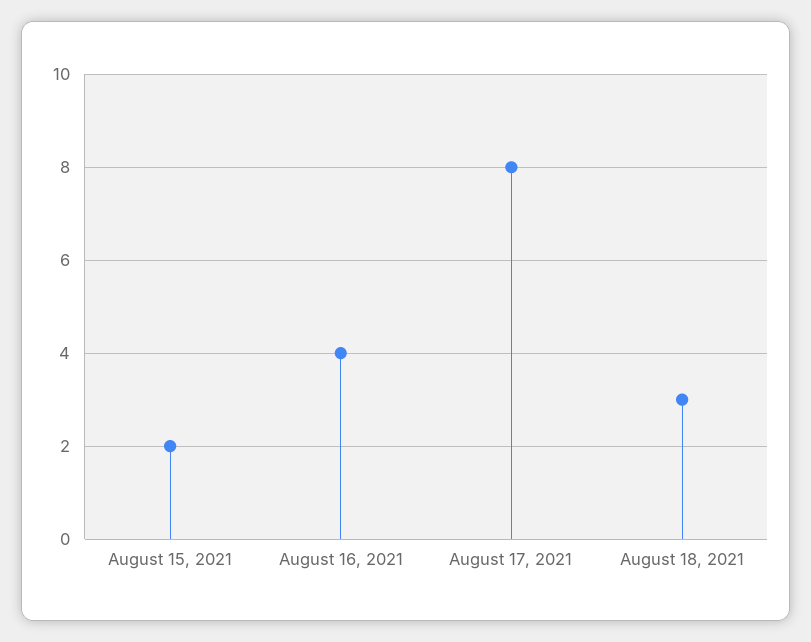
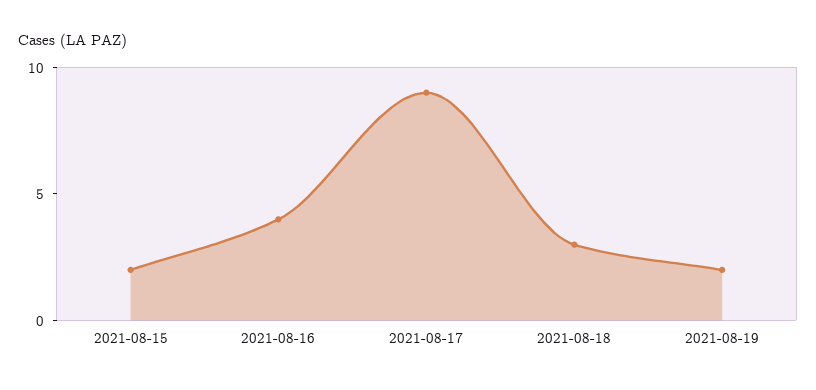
August 17, 2021: 8 -> 9
2021-08-19: none -> 2

